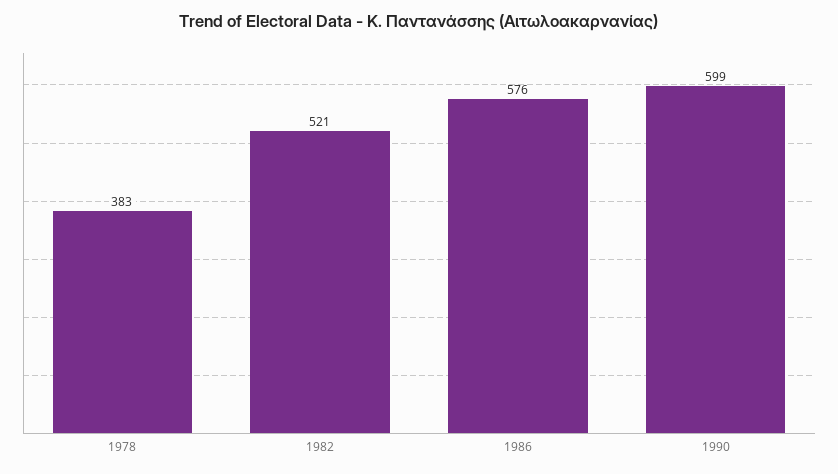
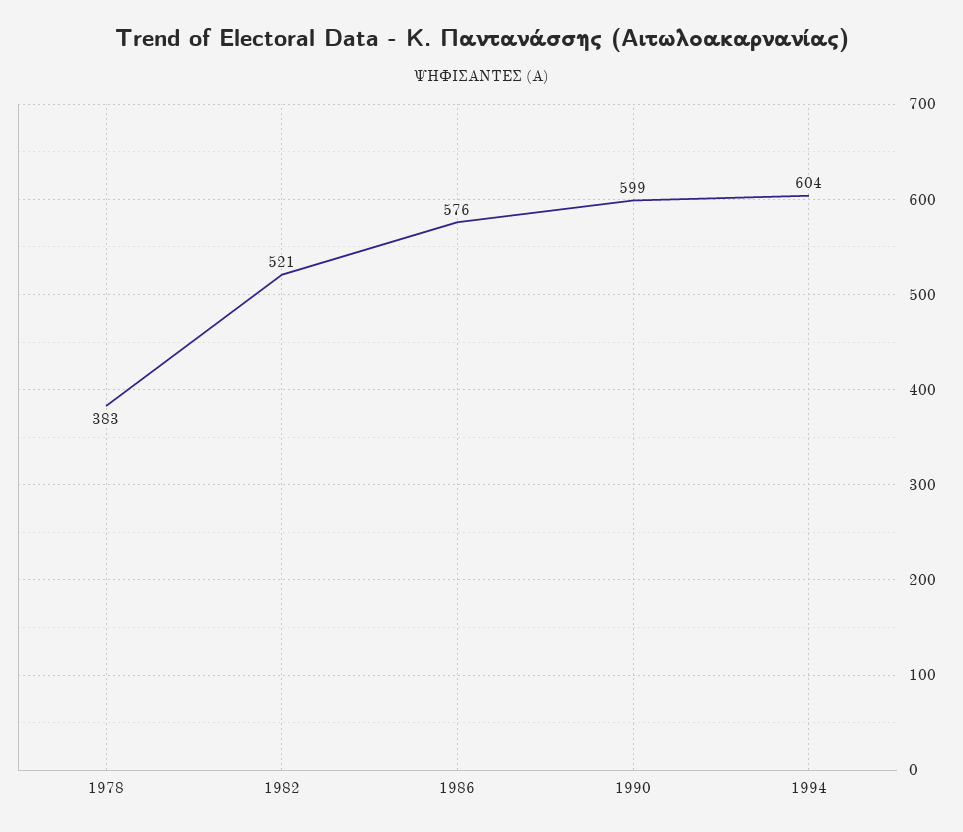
1994: none -> 604

